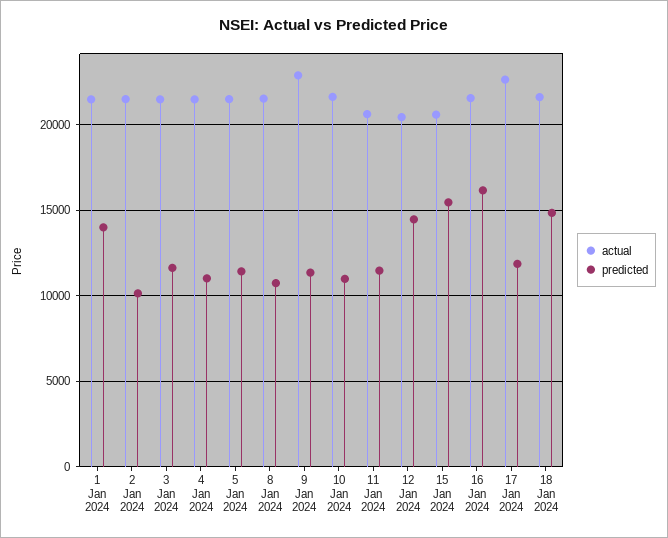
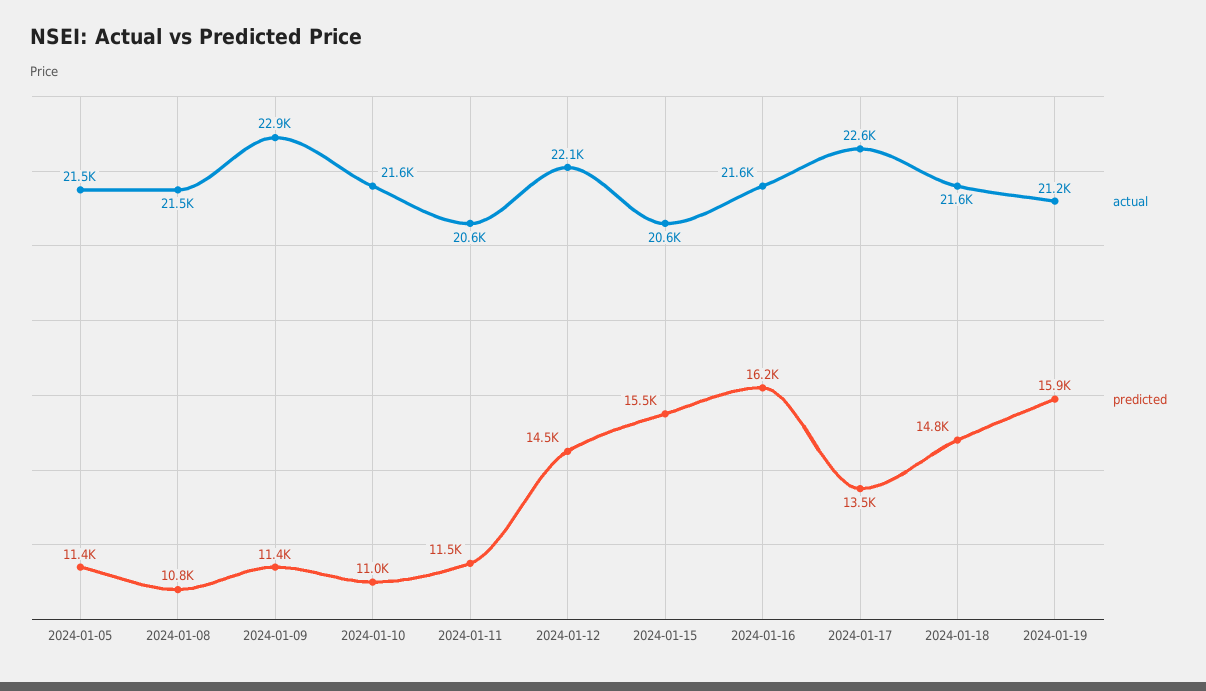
actual, 1 Jan 2024: 21500 -> none
predicted, 1 Jan 2024: 14000 -> none
actual, 2 Jan 2024: 21500 -> none
predicted, 2 Jan 2024: 10000 -> none
actual, 3 Jan 2024: 21500 -> none
predicted, 3 Jan 2024: 11500 -> none
actual, 4 Jan 2024: 21500 -> none
predicted, 4 Jan 2024: 11000 -> none
actual, 12 Jan 2024: 20500 -> 22100
predicted, 17 Jan 2024: 12000 -> 13500
actual, 2024-01-19: none -> 21200
predicted, 2024-01-19: none -> 15900

